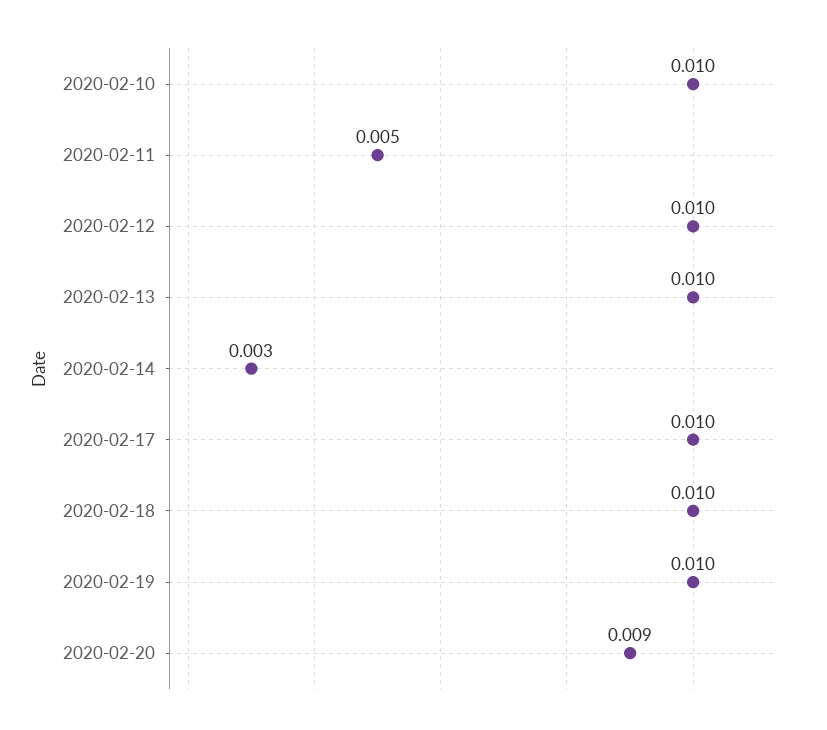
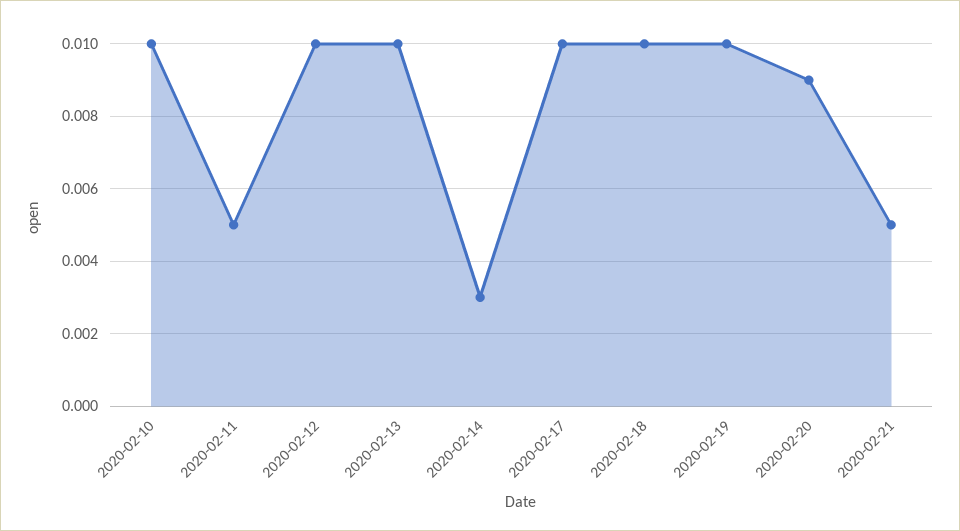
2020-02-21: none -> 0.005

